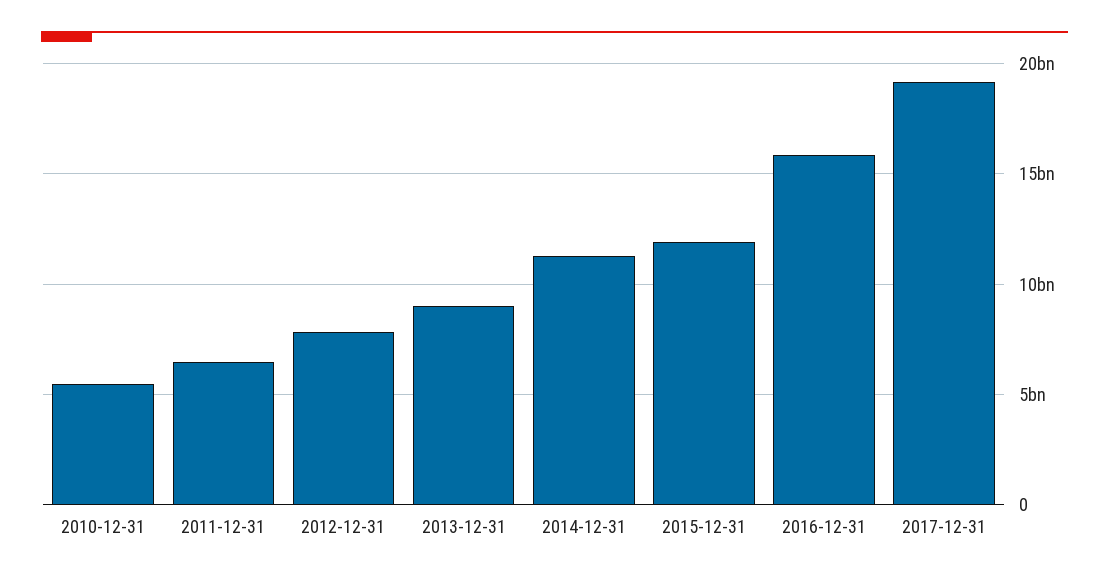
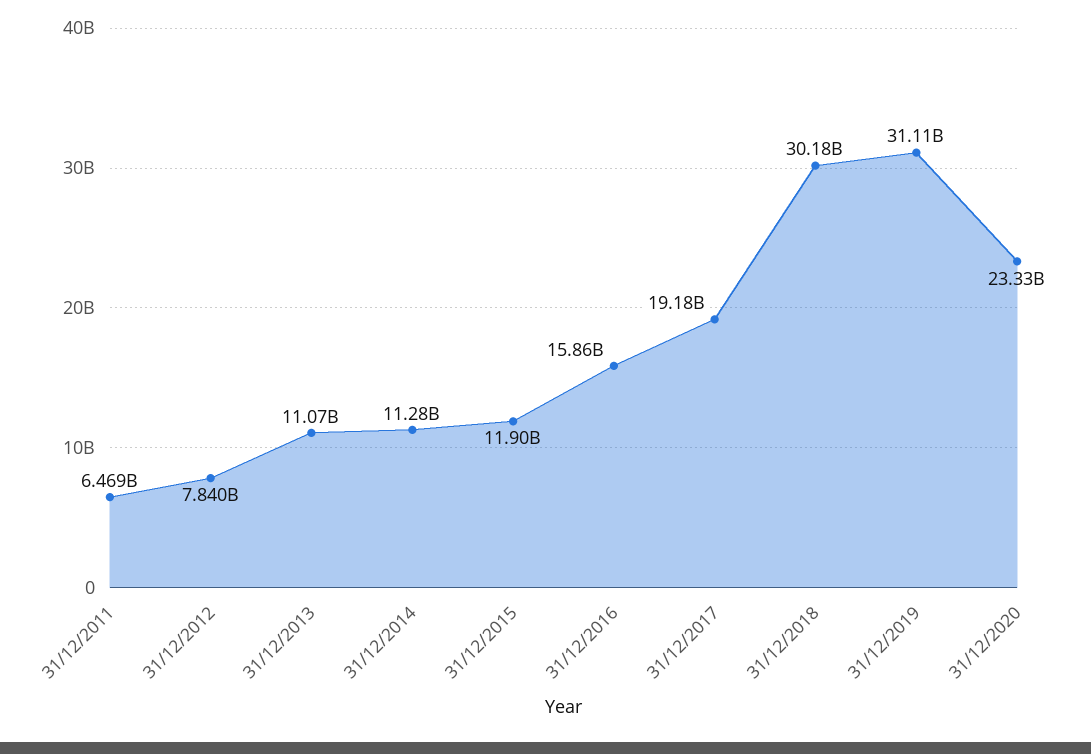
2010-12-31: 5500000000 -> none
2013-12-31: 9000000000 -> 11070000000
31/12/2018: none -> 30180000000
31/12/2019: none -> 31110000000
31/12/2020: none -> 23330000000

